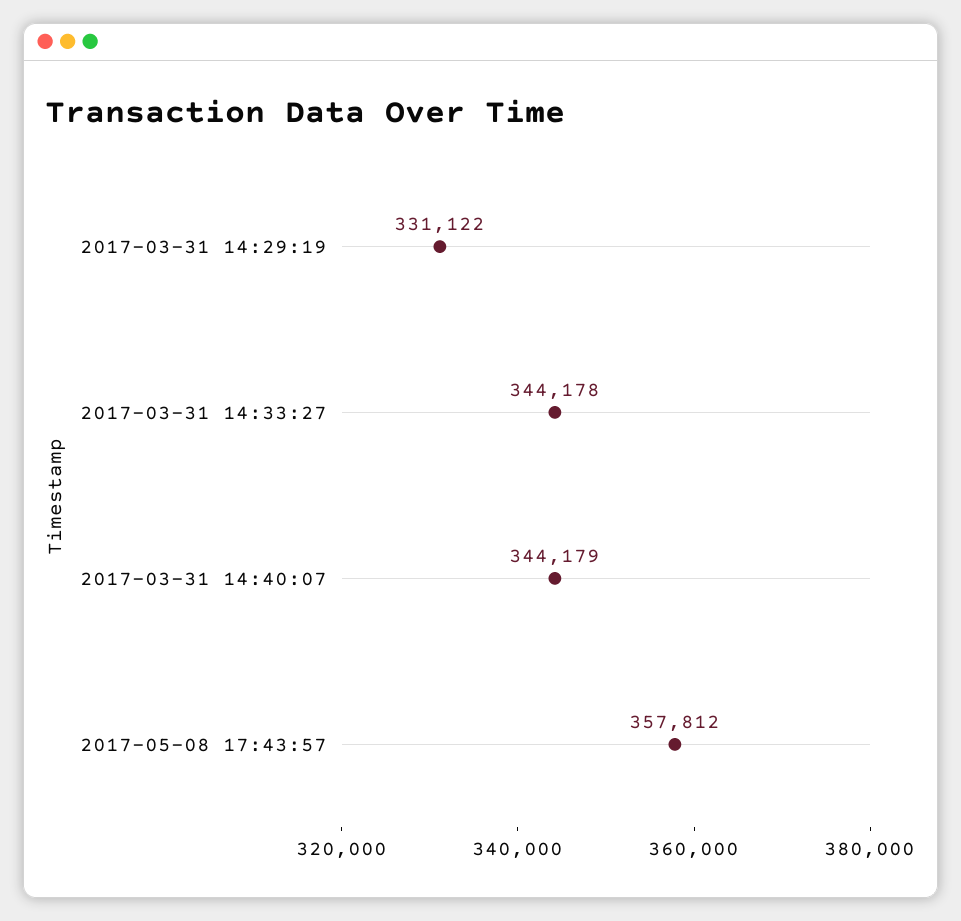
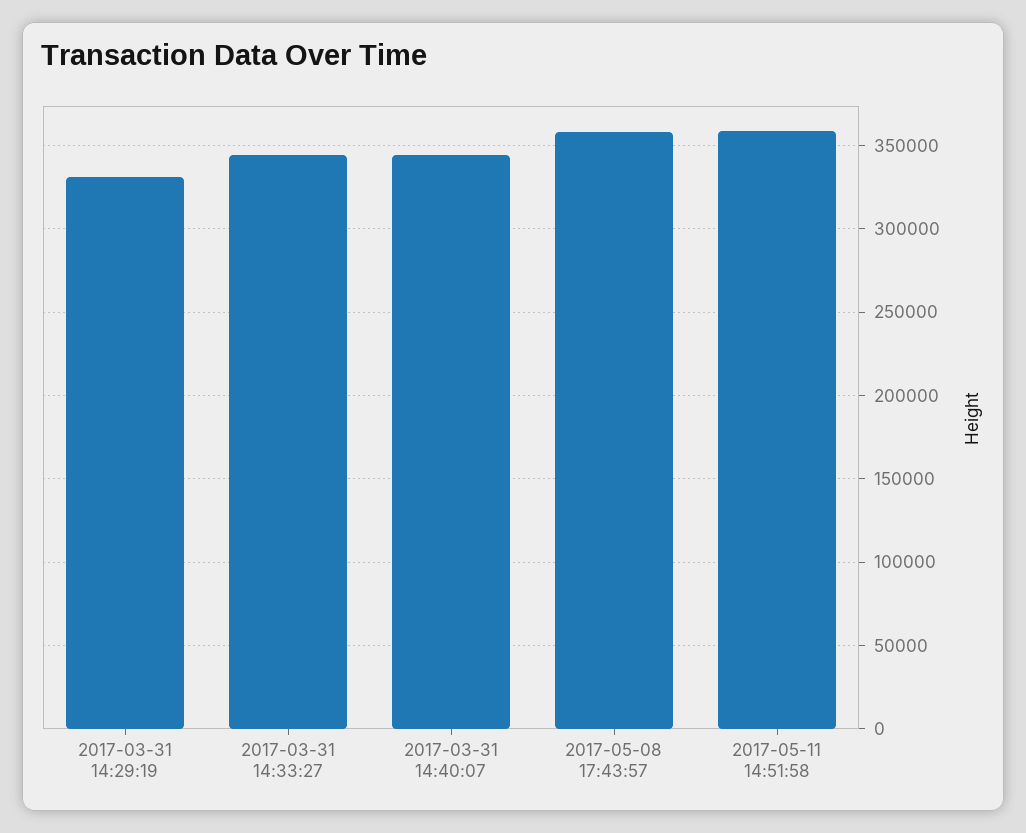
2017-05-11 14:51:58: none -> 360000

